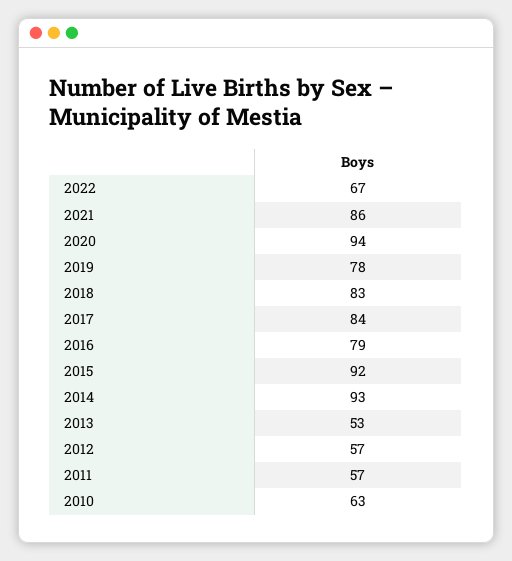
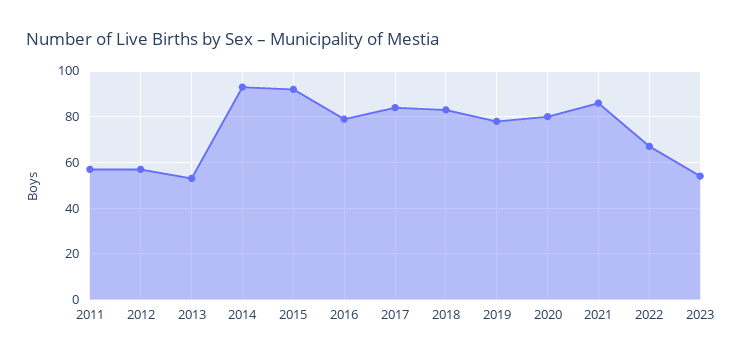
2020: 94 -> 80
2010: 63 -> none
2023: none -> 55

